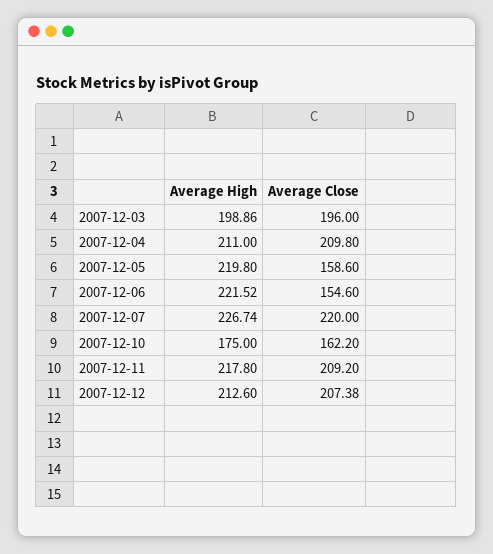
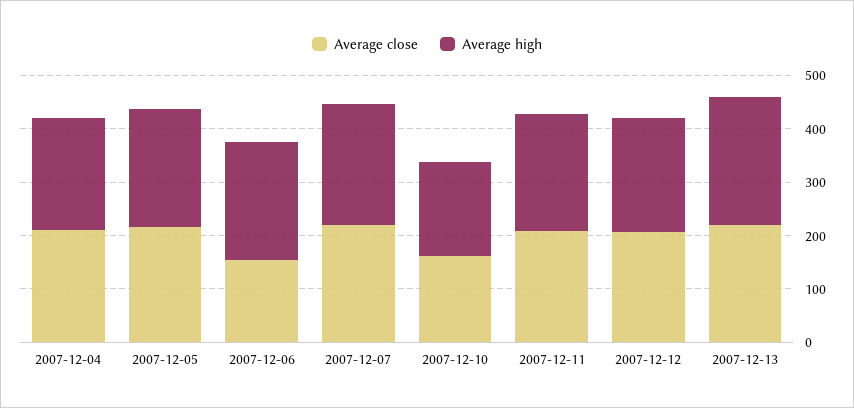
Average High, 2007-12-03: 198.86 -> none
Average Close, 2007-12-03: 196 -> none
Average Close, 2007-12-05: 158.6 -> 220
Average Close, 2007-12-13: none -> 220
Average High, 2007-12-13: none -> 240

